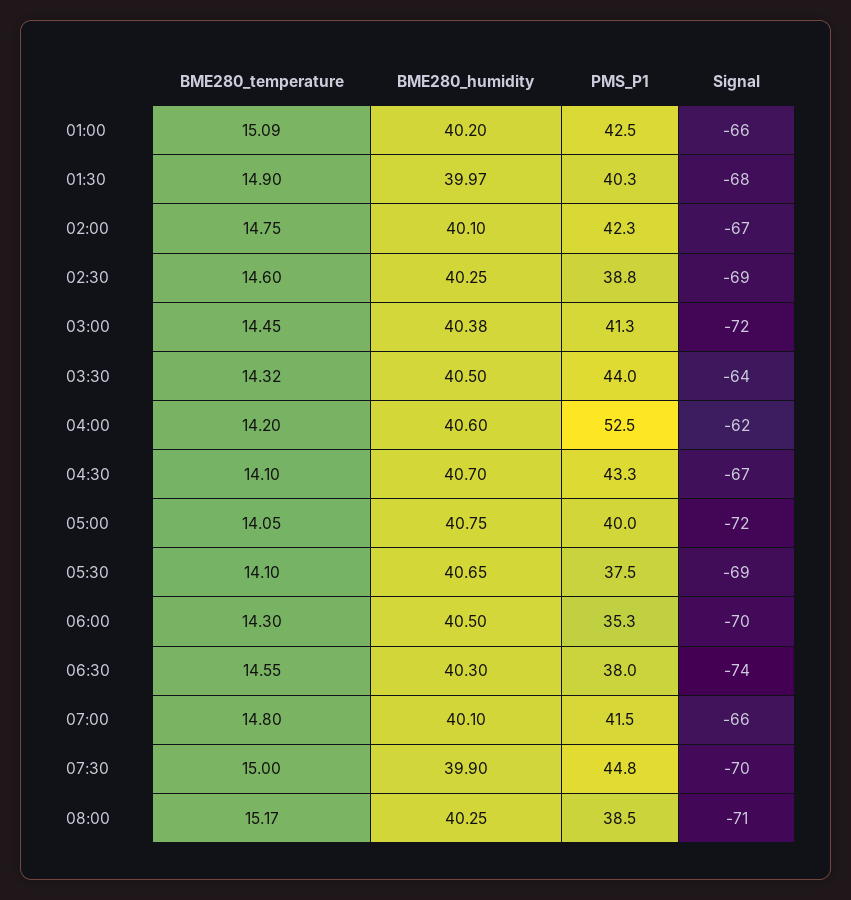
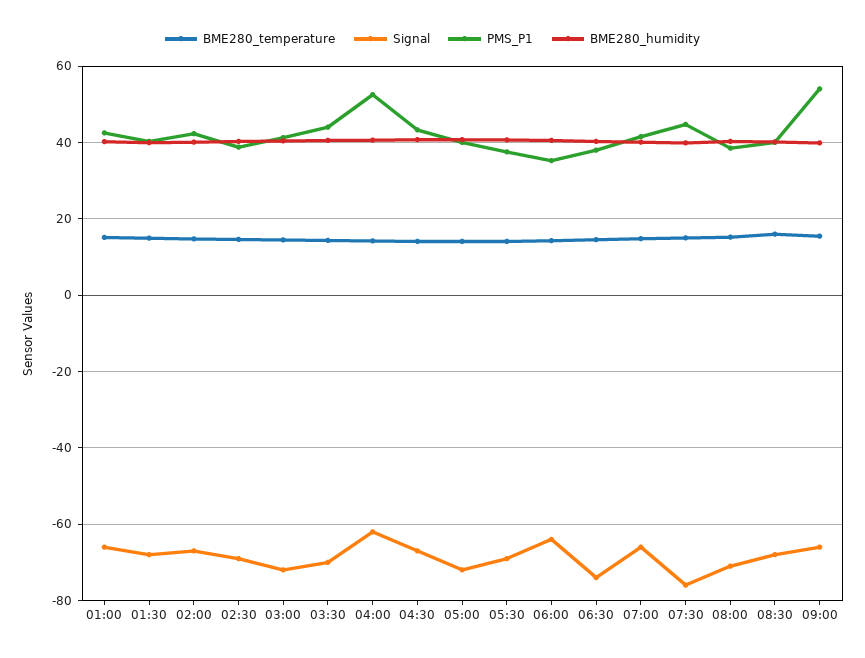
Signal, 03:30: -64 -> -70
Signal, 06:00: -70 -> -64
Signal, 07:30: -70 -> -76
BME280_temperature, 08:30: none -> 16
Signal, 08:30: none -> -68
PMS_P1, 08:30: none -> 40
BME280_humidity, 08:30: none -> 40
BME280_temperature, 09:00: none -> 16
Signal, 09:00: none -> -66
PMS_P1, 09:00: none -> 54
BME280_humidity, 09:00: none -> 40

